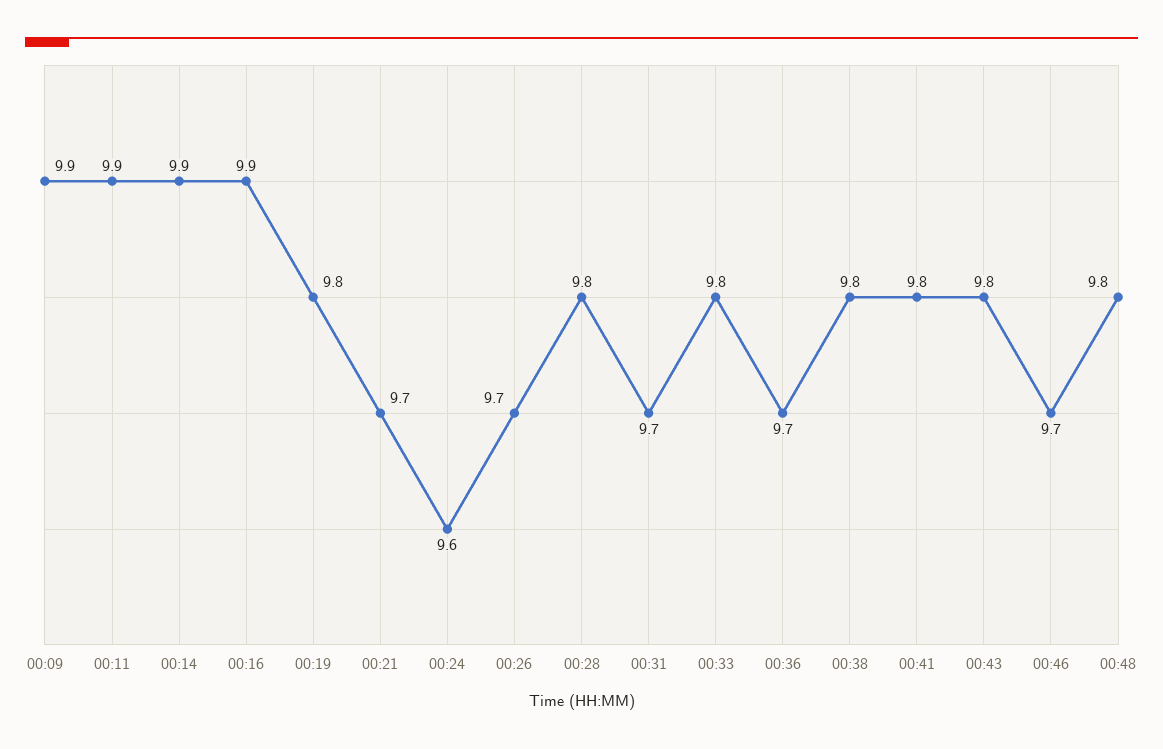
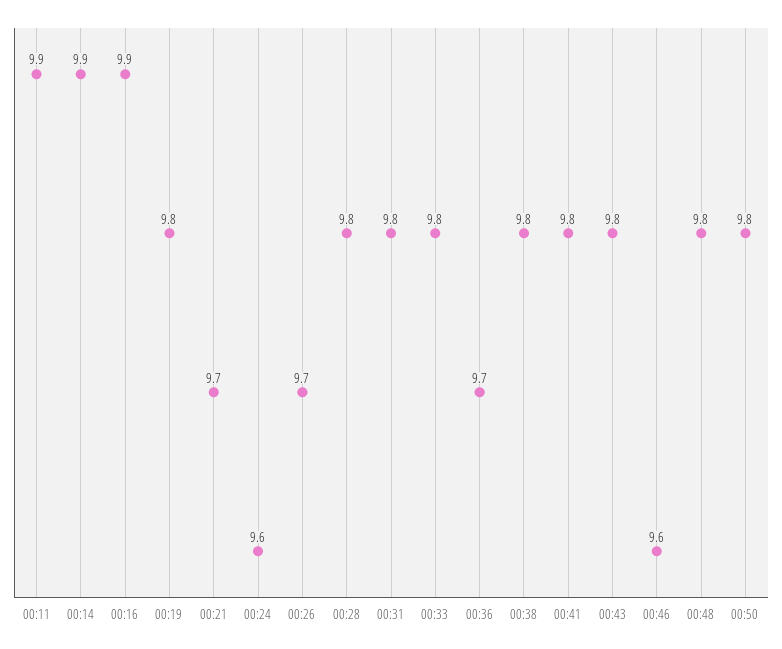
00:09: 9.9 -> none
00:31: 9.7 -> 9.8
00:46: 9.7 -> 9.6
00:50: none -> 9.8

